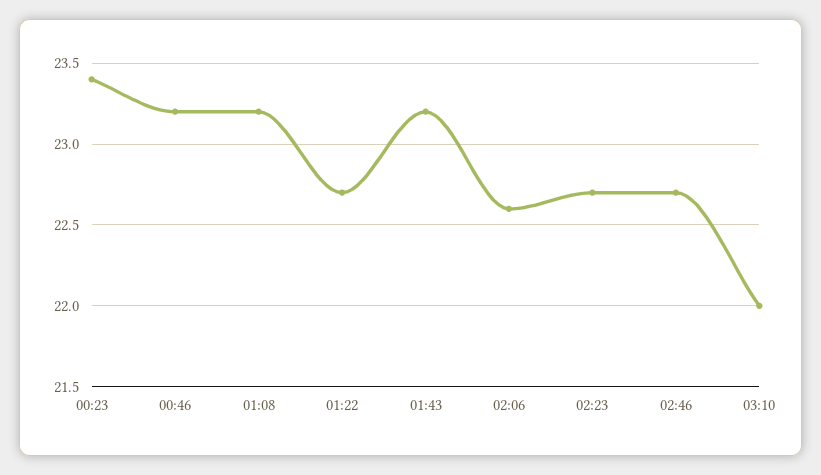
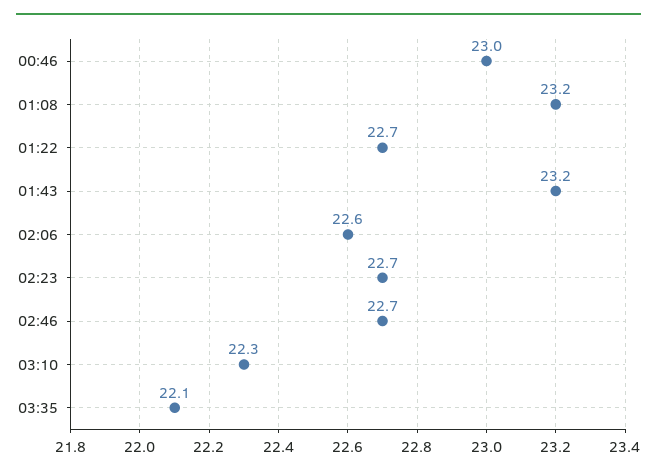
00:23: 23.4 -> none
00:46: 23.2 -> 23
03:10: 22 -> 22.3
03:35: none -> 22.1

